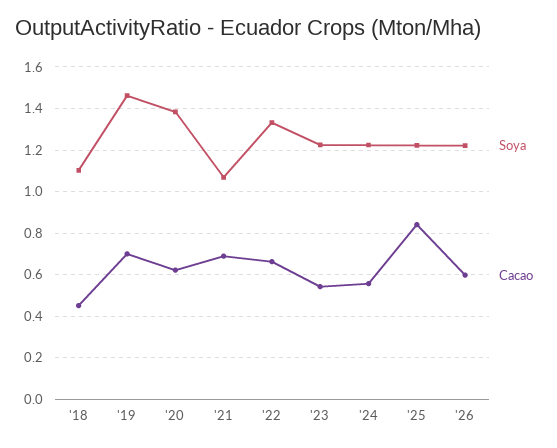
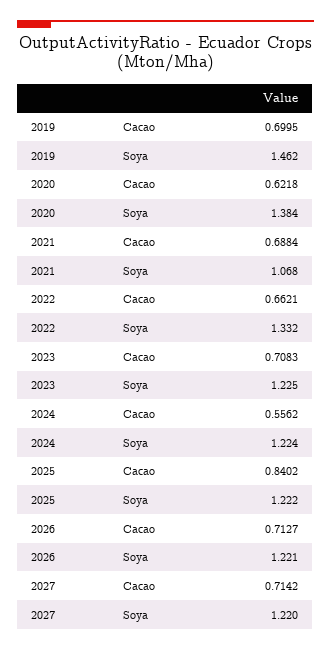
Soya, '18: 1.1 -> none
Cacao, '18: 0.45 -> none
Cacao, '23: 0.55 -> 0.7083
Cacao, '26: 0.6 -> 0.7127
Cacao, 2027: none -> 0.7142
Soya, 2027: none -> 1.22

